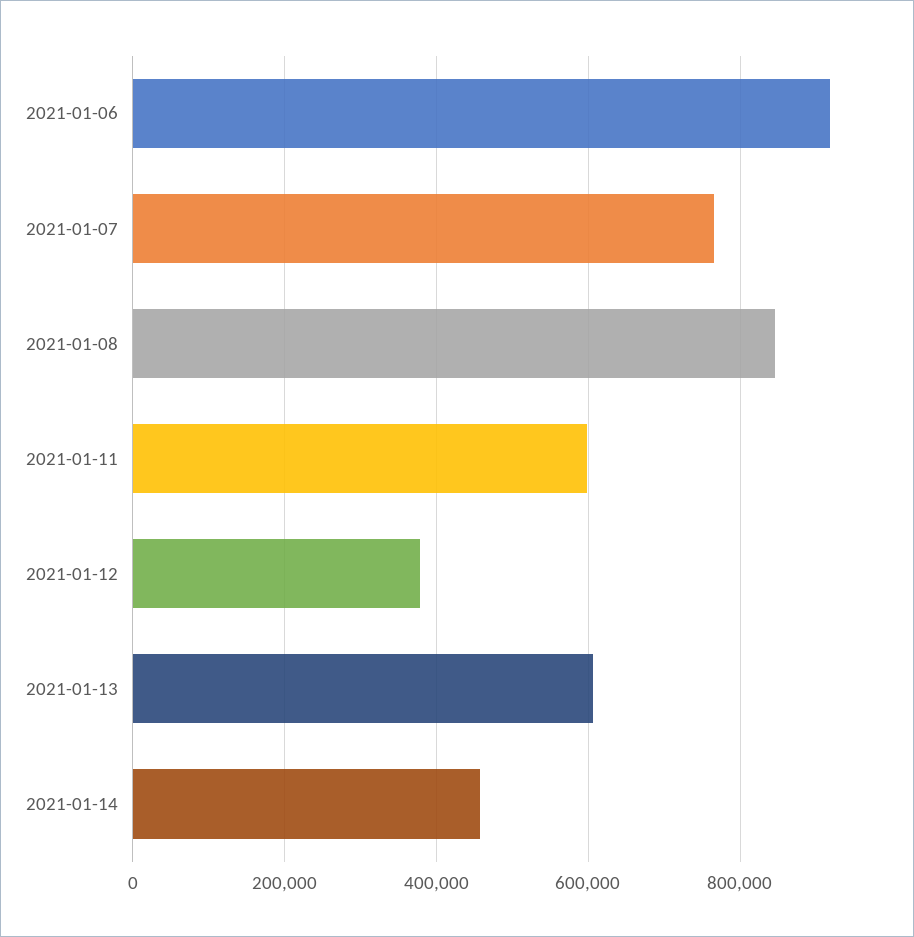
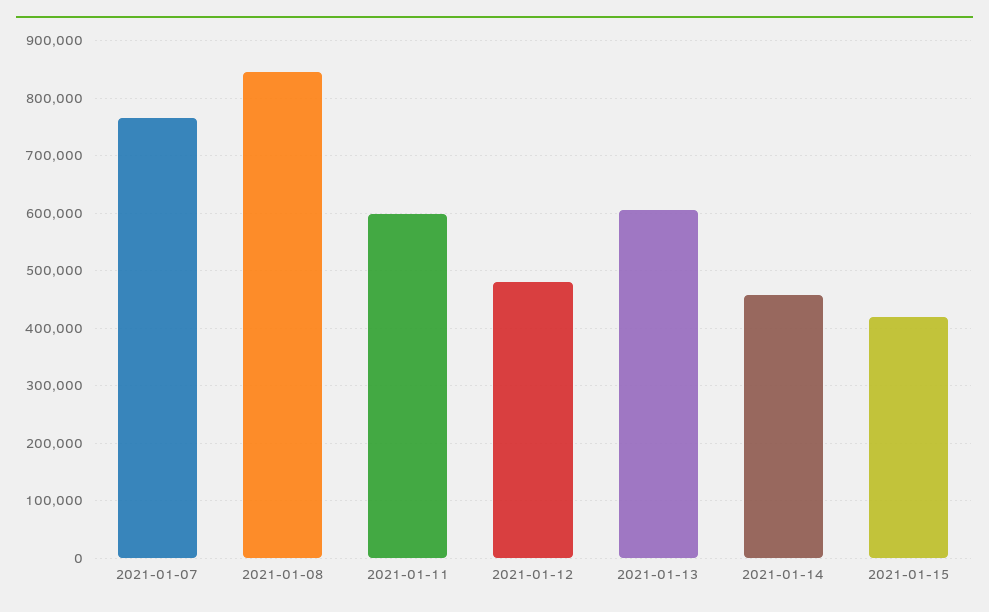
2021-01-06: 920000 -> none
2021-01-12: 380000 -> 480000
2021-01-15: none -> 420000

